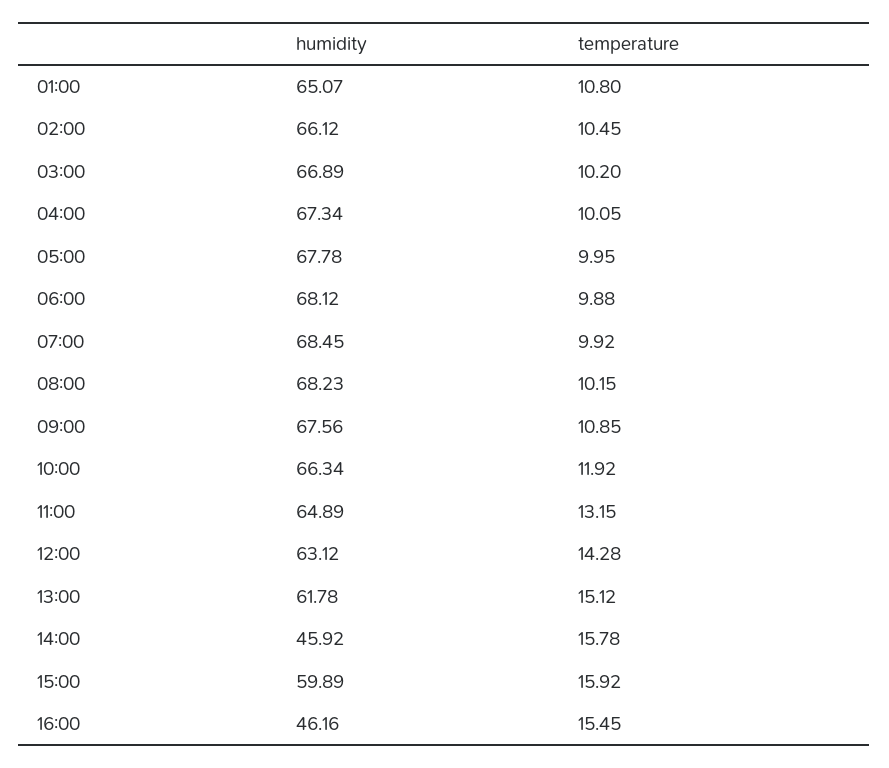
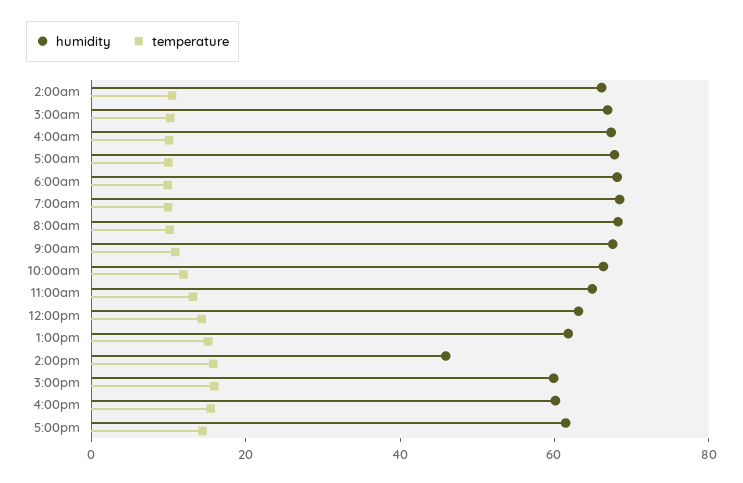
humidity, 01:00: 65.07 -> none
temperature, 01:00: 10.8 -> none
humidity, 16:00: 46.16 -> 60
humidity, 5:00pm: none -> 60
temperature, 5:00pm: none -> 15

